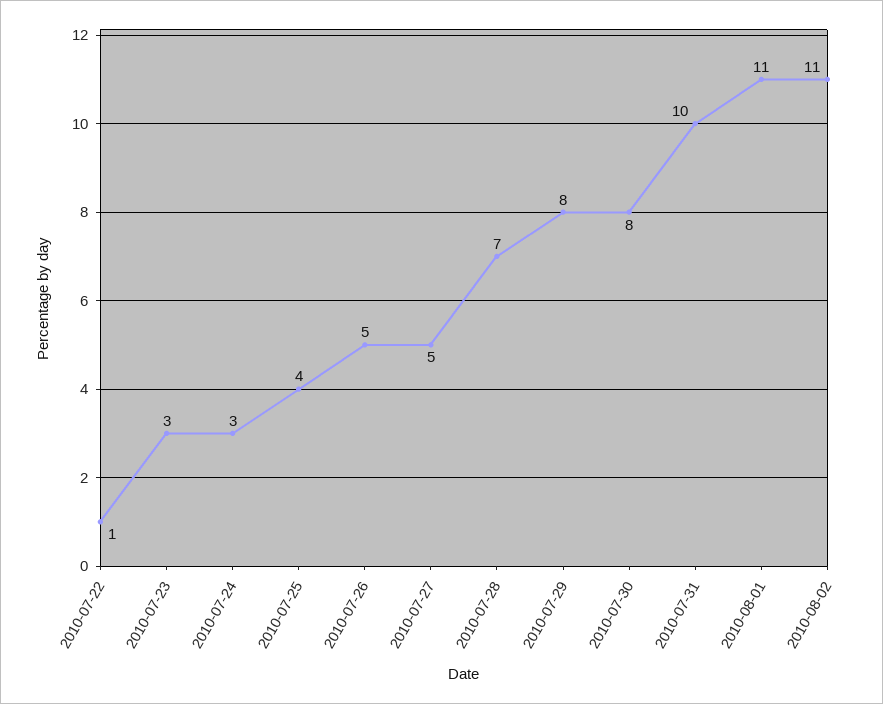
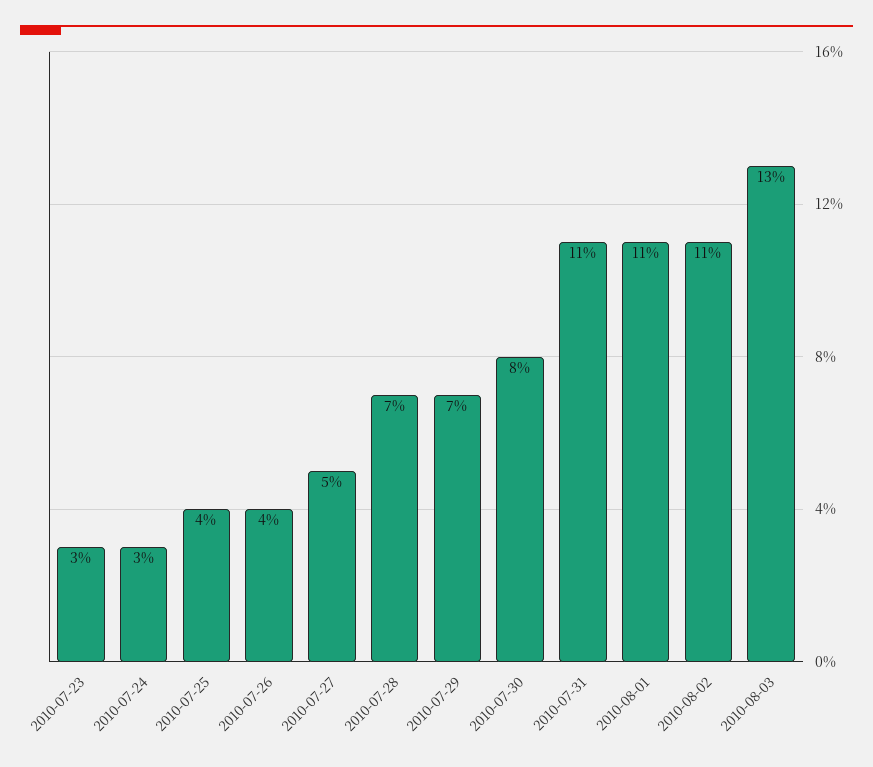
2010-07-22: 1 -> none
2010-07-26: 5 -> 4
2010-07-29: 8 -> 7
2010-07-31: 10 -> 11
2010-08-03: none -> 13

